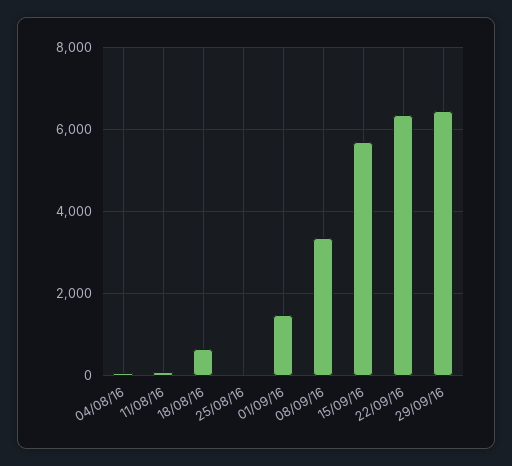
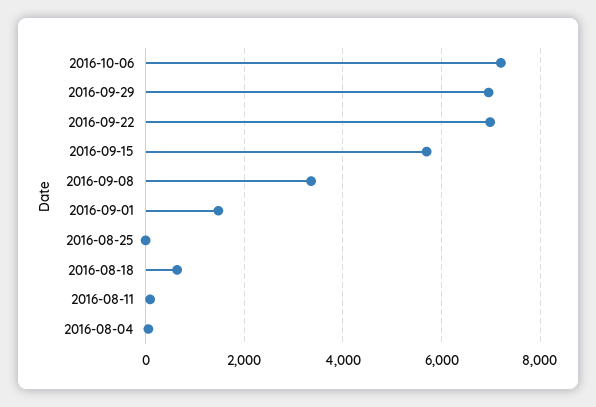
22/09/16: 6400 -> 7000
29/09/16: 6400 -> 7000
2016-10-06: none -> 7200

